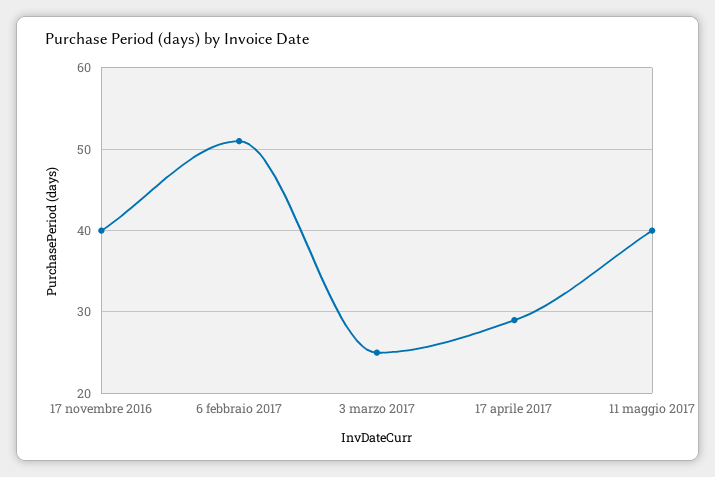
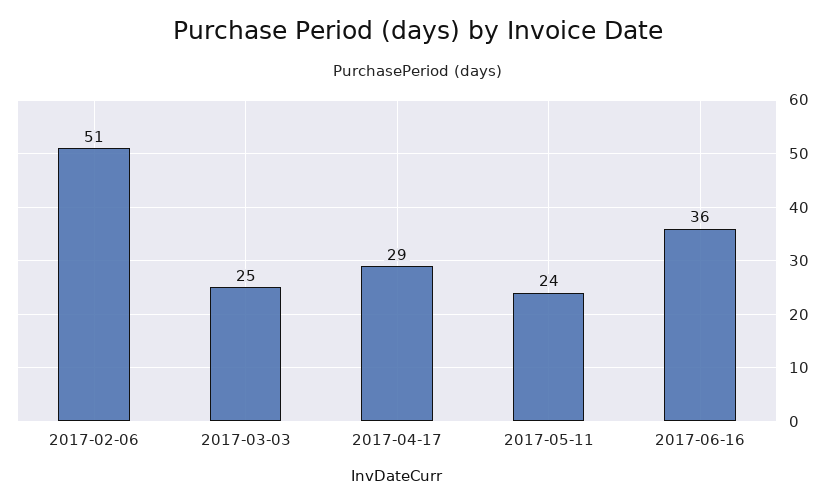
17 novembre 2016: 40 -> none
11 maggio 2017: 40 -> 24
2017-06-16: none -> 36

